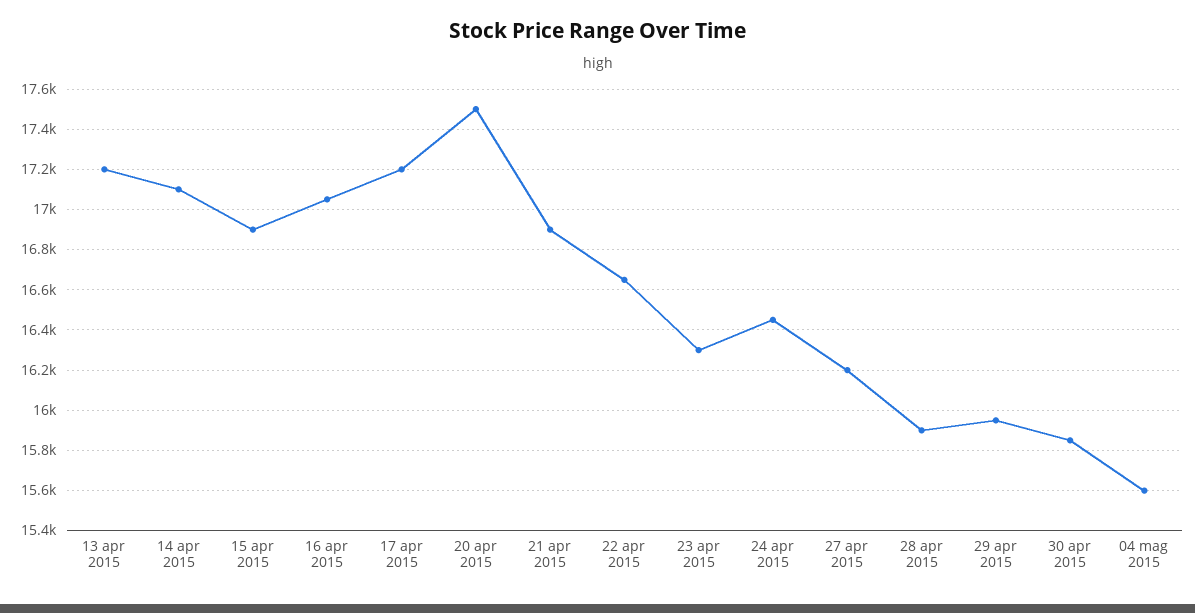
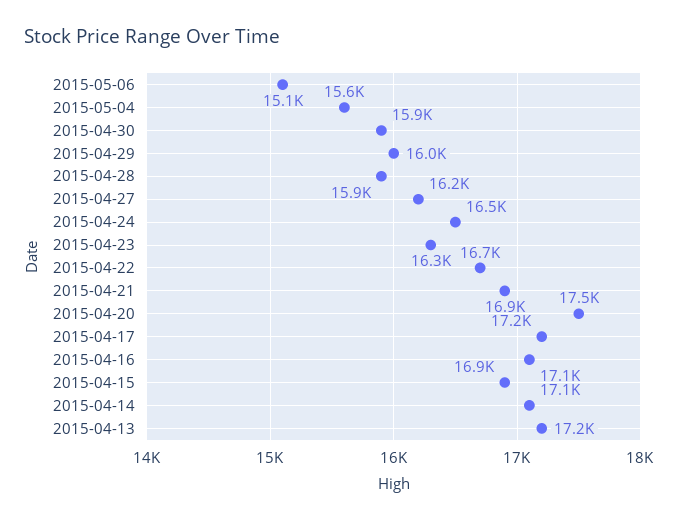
2015-05-06: none -> 15100

